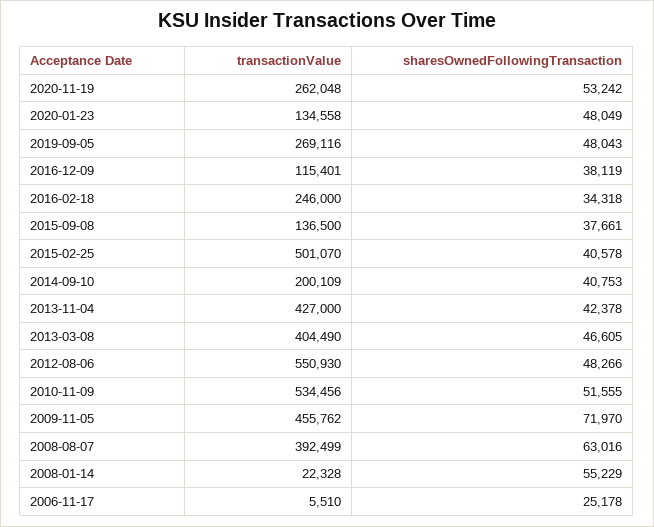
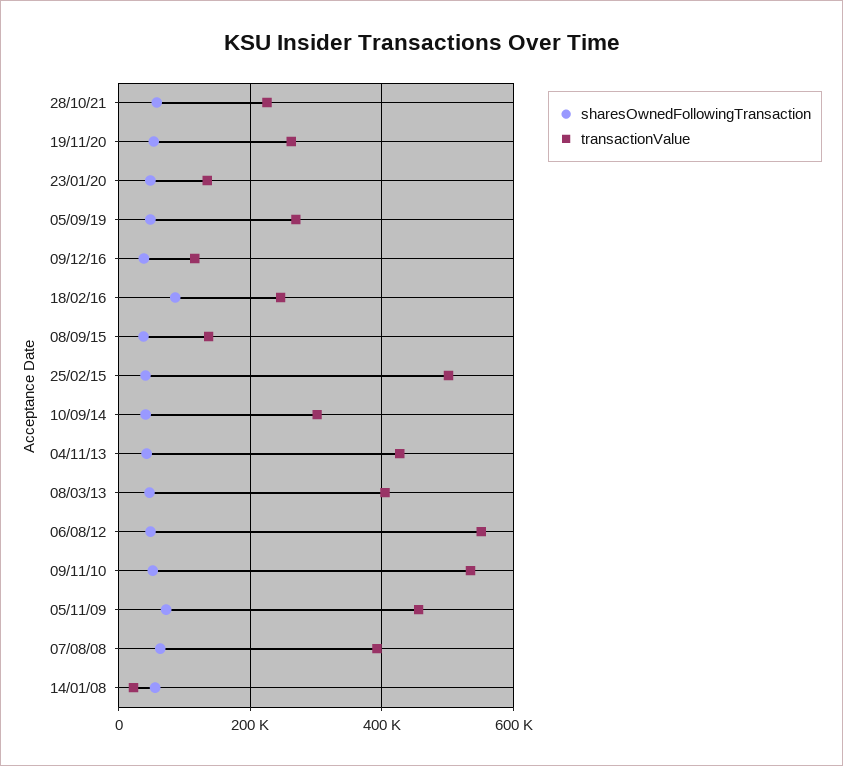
sharesOwnedFollowingTransaction, 2016-02-18: 34318 -> 80000
transactionValue, 2014-09-10: 200109 -> 300000
transactionValue, 2006-11-17: 5510 -> none
sharesOwnedFollowingTransaction, 2006-11-17: 25178 -> none
sharesOwnedFollowingTransaction, 28/10/21: none -> 60000
transactionValue, 28/10/21: none -> 220000

